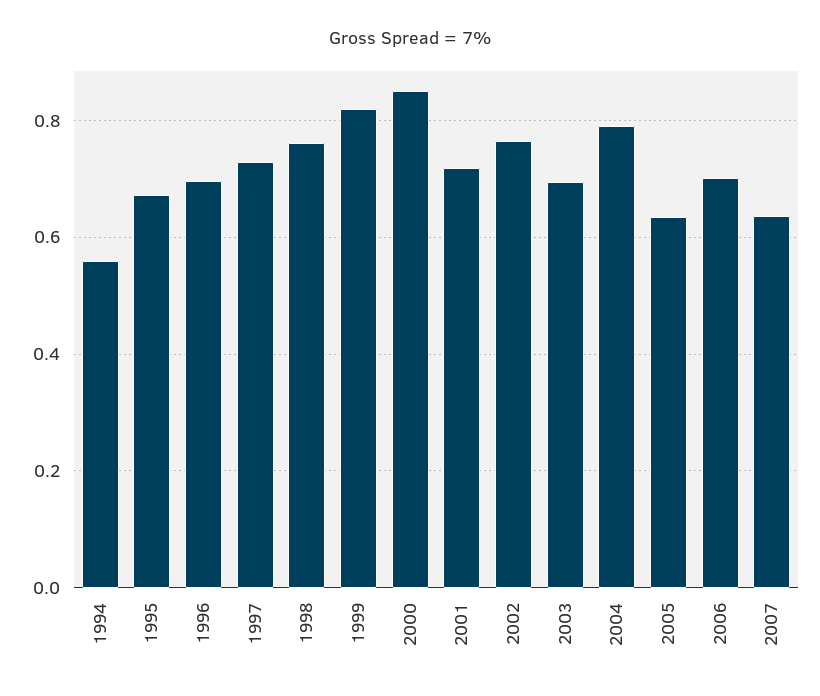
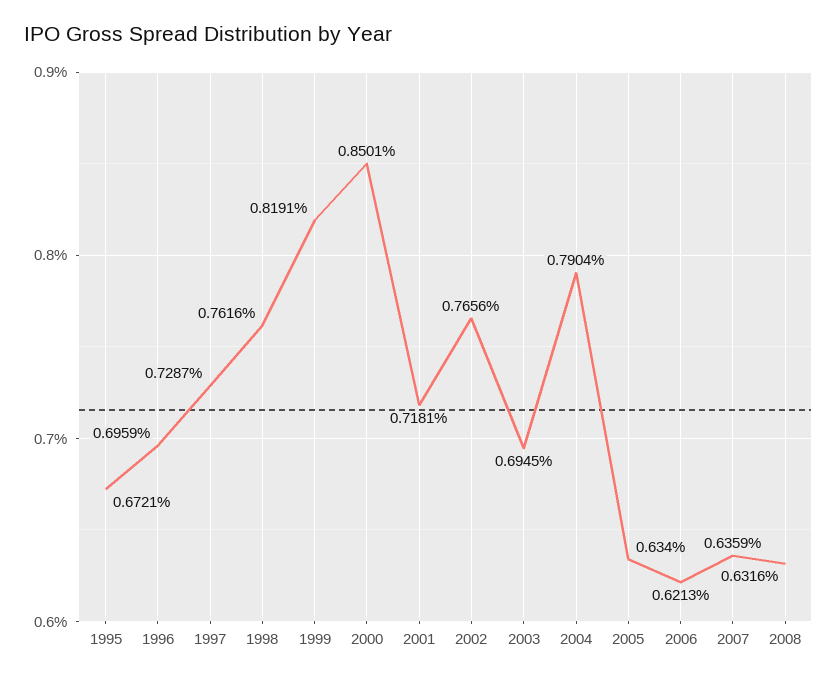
1994: 0.56 -> none
2006: 0.7 -> 0.6213
2008: none -> 0.6316

